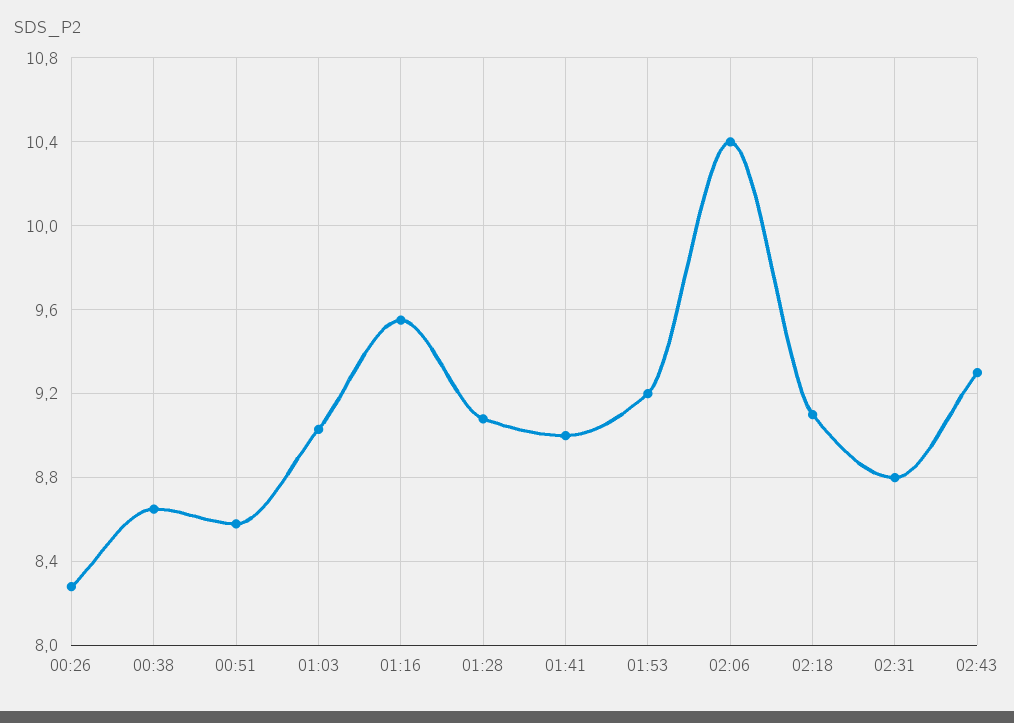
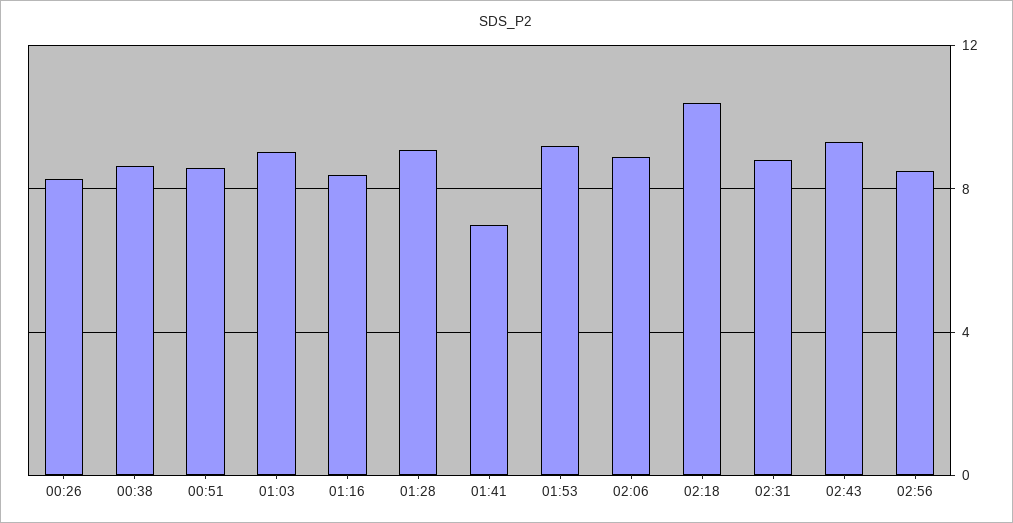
01:16: 9.55 -> 8.5
01:41: 9 -> 7
02:06: 10.4 -> 9
02:18: 9.1 -> 10.5
02:56: none -> 8.5

